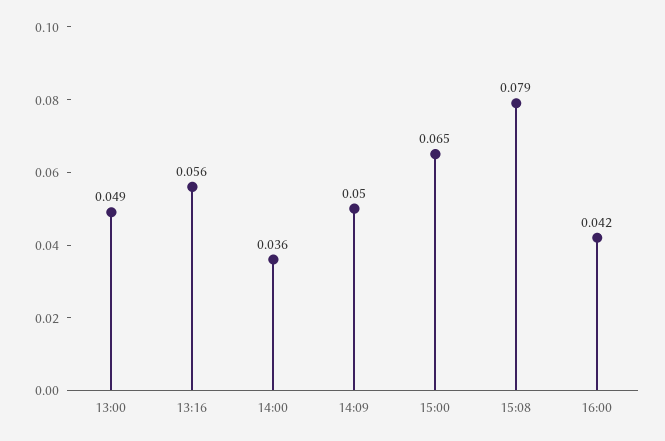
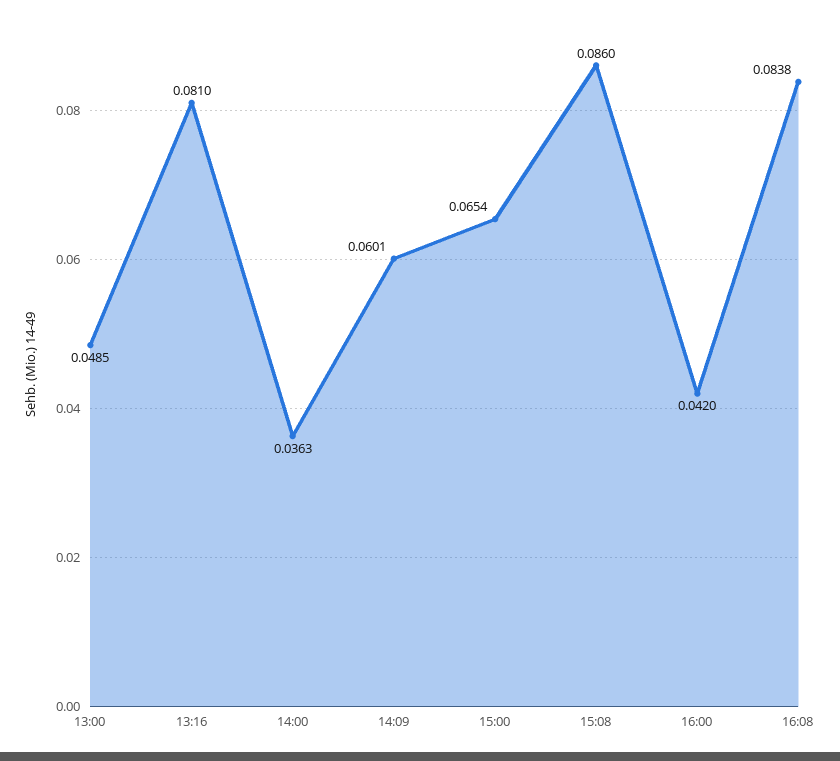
13:16: 0.056 -> 0.081
14:09: 0.05 -> 0.0601
15:08: 0.079 -> 0.086
16:08: none -> 0.0838

